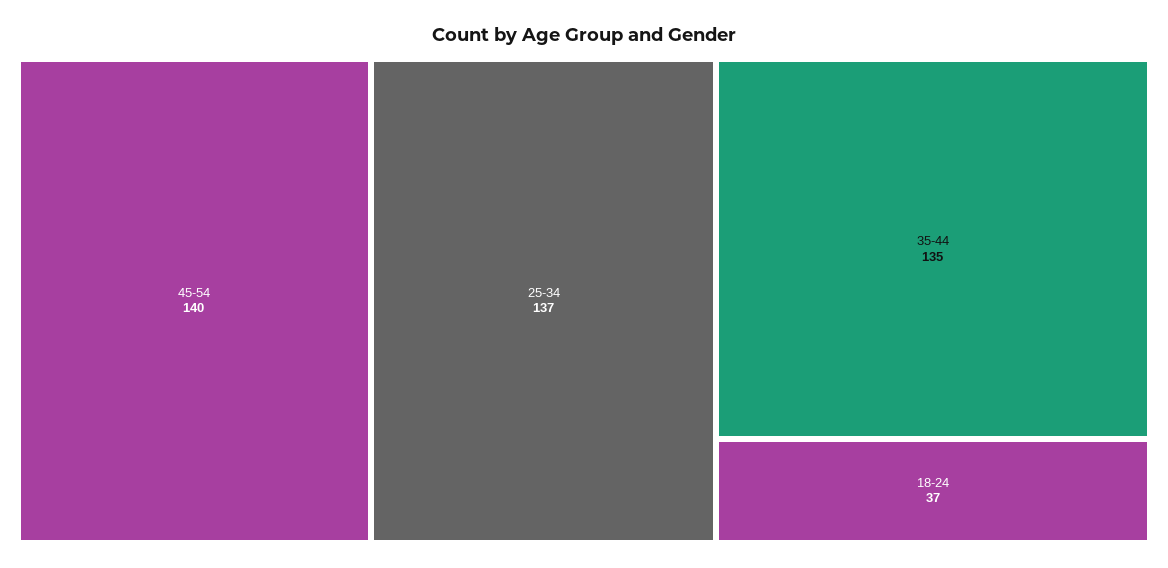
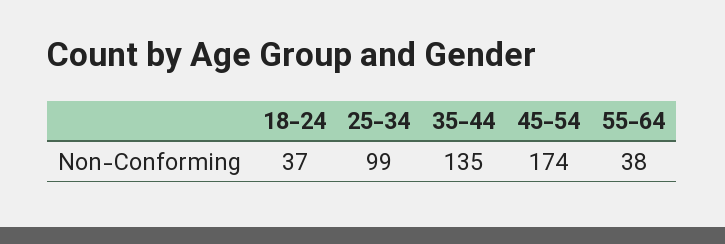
45-54: 140 -> 174
25-34: 137 -> 99
55-64: none -> 38

